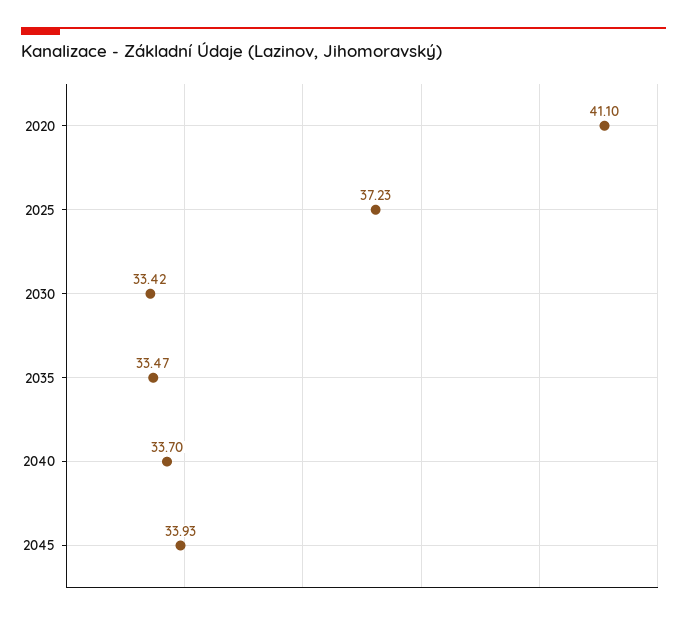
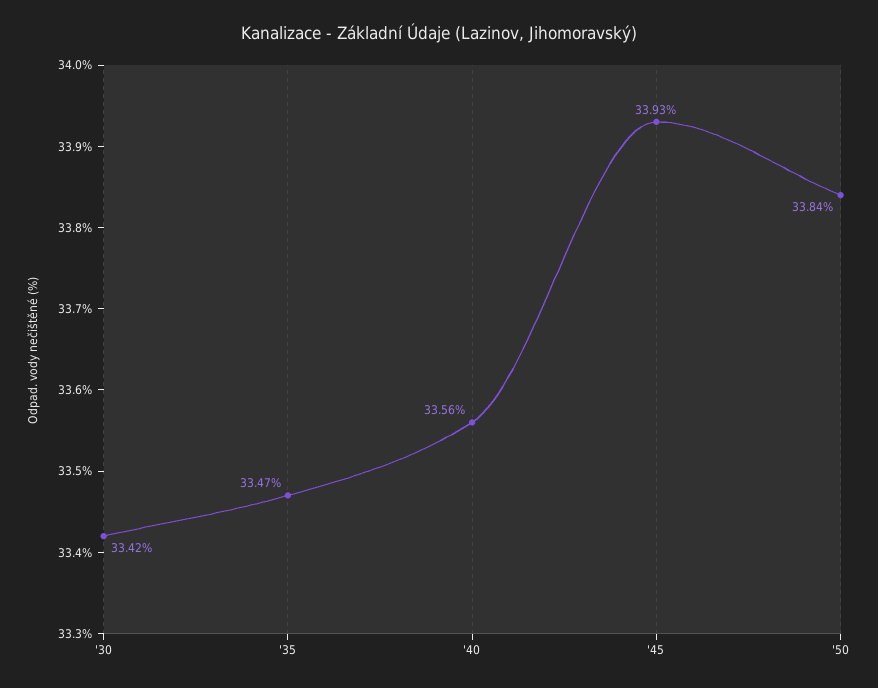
2020: 41.1 -> none
2025: 37.23 -> none
2040: 33.7 -> 33.56
'50: none -> 33.84

